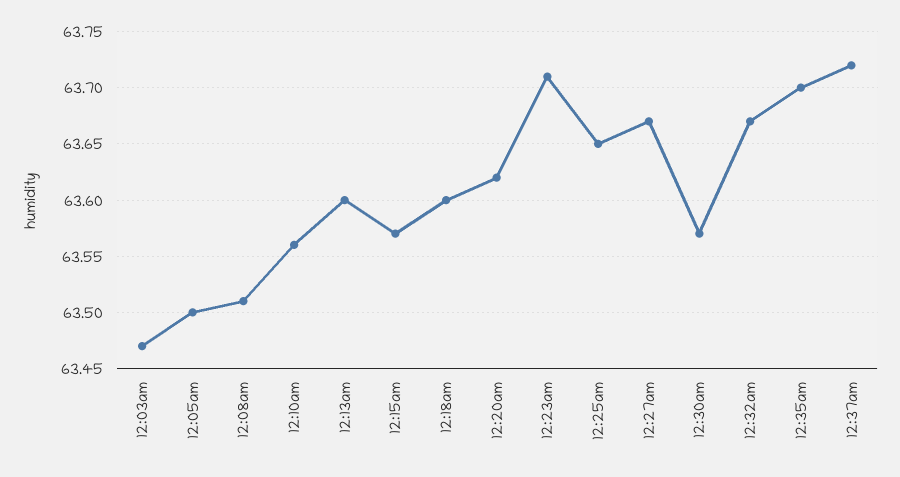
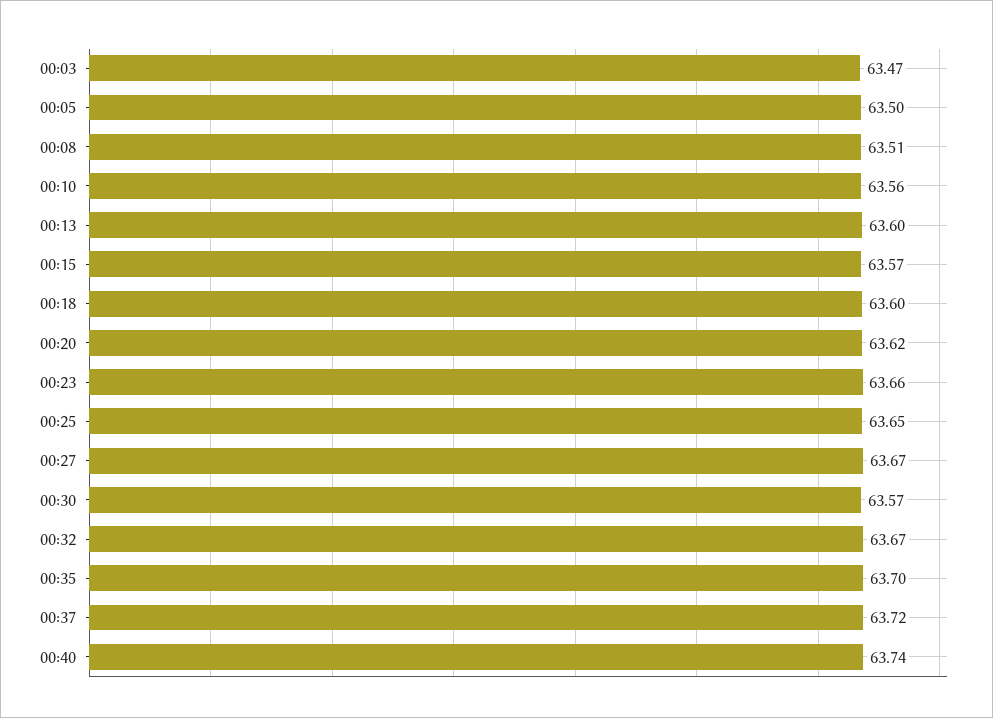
12:23am: 63.71 -> 63.66
00:40: none -> 63.74

